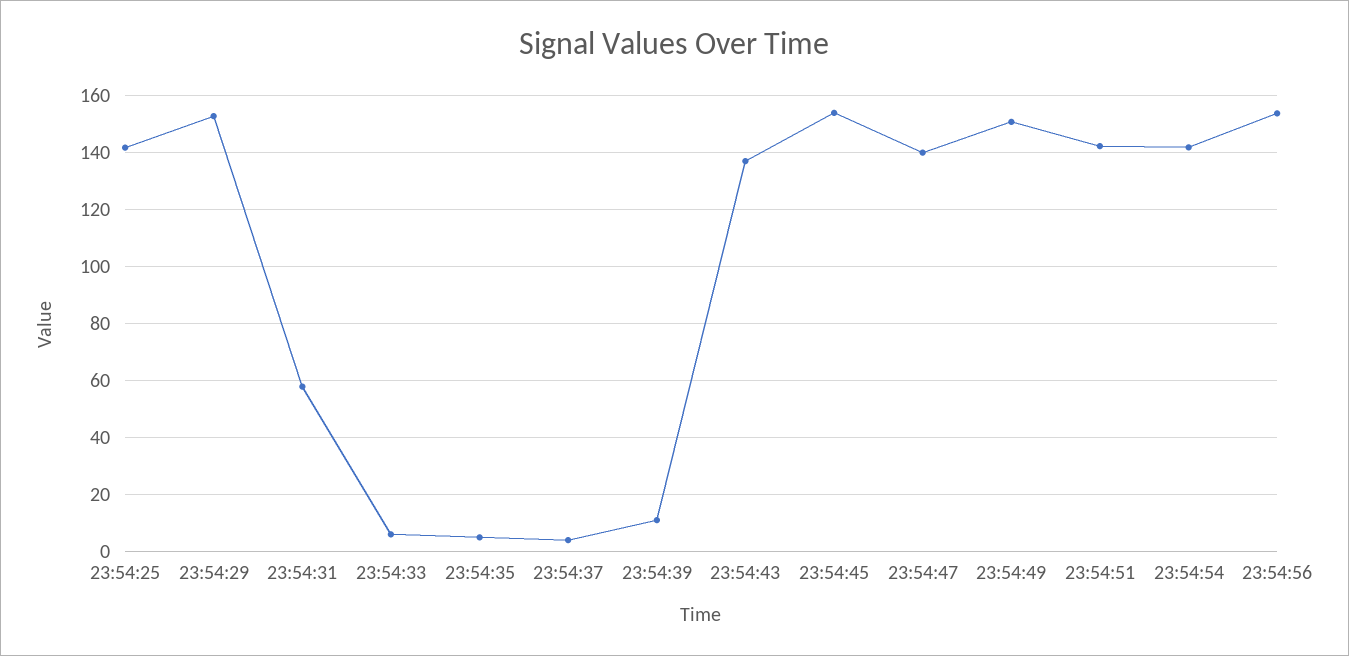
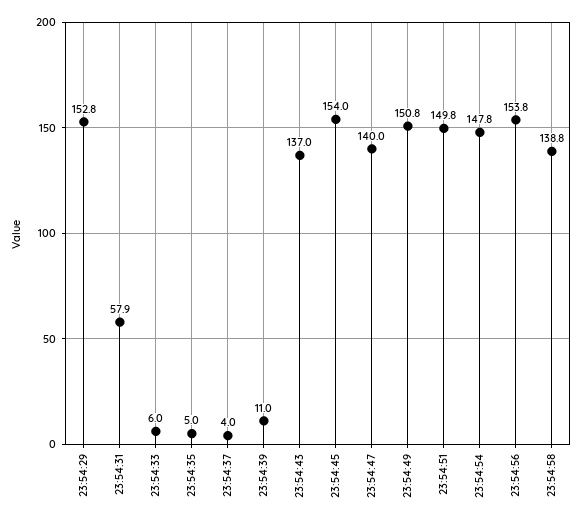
23:54:25: 142.5 -> none
23:54:51: 142.5 -> 149.8
23:54:54: 142.5 -> 147.8
23:54:58: none -> 138.8

